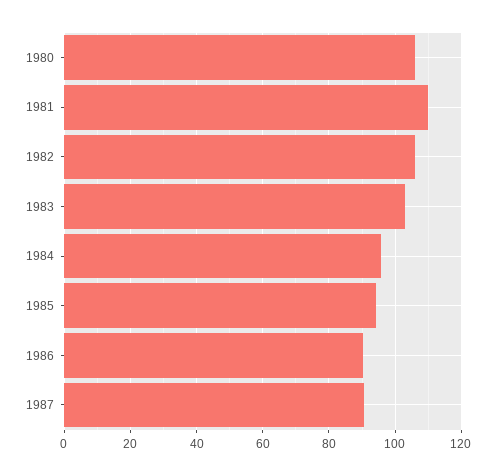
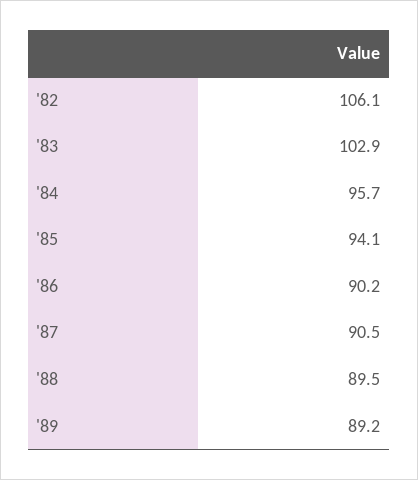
1980: 106 -> none
1981: 110 -> none
'88: none -> 89.5
'89: none -> 89.2

